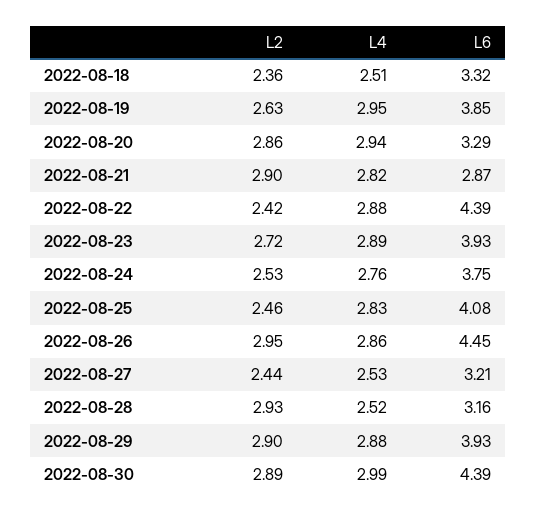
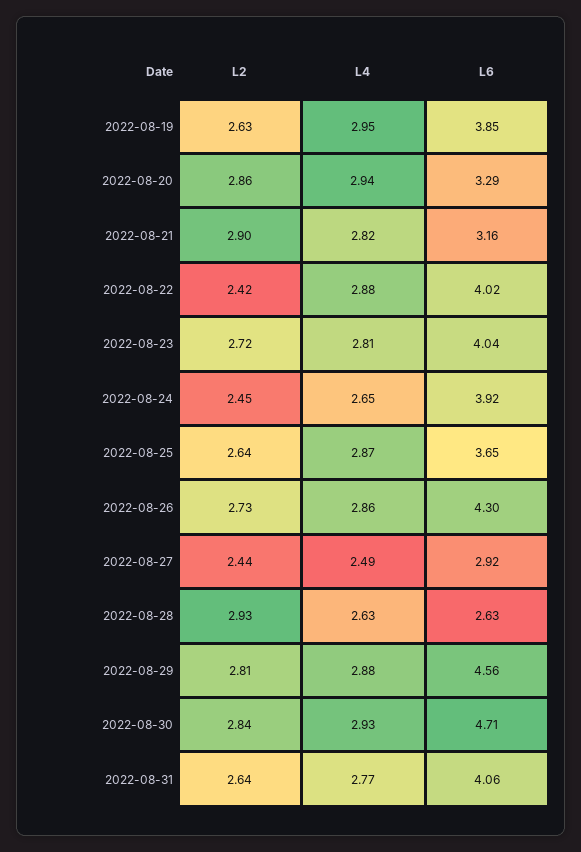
L2, 2022-08-18: 2.36 -> none
L4, 2022-08-18: 2.51 -> none
L6, 2022-08-18: 3.32 -> none
L6, 2022-08-21: 2.87 -> 3.16
L6, 2022-08-22: 4.39 -> 4.02
L4, 2022-08-23: 2.89 -> 2.81
L6, 2022-08-23: 3.93 -> 4.04
L2, 2022-08-24: 2.53 -> 2.45
L4, 2022-08-24: 2.76 -> 2.65
L6, 2022-08-24: 3.75 -> 3.92
L2, 2022-08-25: 2.46 -> 2.64
L4, 2022-08-25: 2.83 -> 2.87
L6, 2022-08-25: 4.08 -> 3.65
L2, 2022-08-26: 2.95 -> 2.73
L6, 2022-08-26: 4.45 -> 4.3
L4, 2022-08-27: 2.53 -> 2.49
L6, 2022-08-27: 3.21 -> 2.92
L4, 2022-08-28: 2.52 -> 2.63
L6, 2022-08-28: 3.16 -> 2.63
L2, 2022-08-29: 2.9 -> 2.81
L6, 2022-08-29: 3.93 -> 4.56
L2, 2022-08-30: 2.89 -> 2.84
L4, 2022-08-30: 2.99 -> 2.93
L6, 2022-08-30: 4.39 -> 4.71
L2, 2022-08-31: none -> 2.64
L4, 2022-08-31: none -> 2.77
L6, 2022-08-31: none -> 4.06

